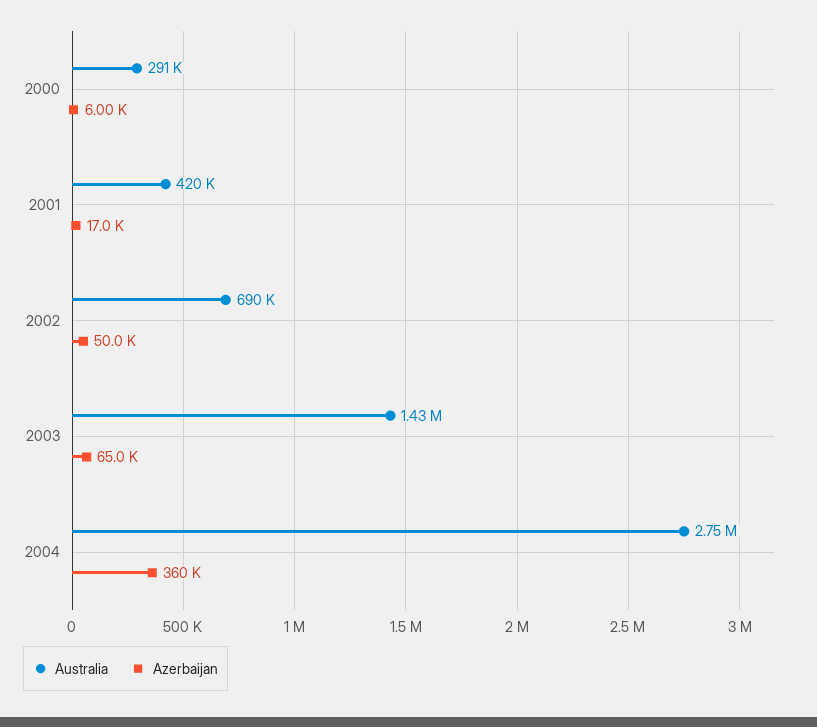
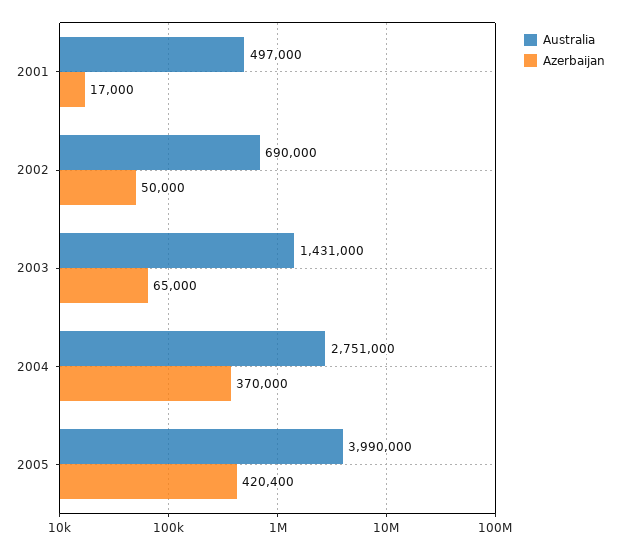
Australia, 2000: 291000 -> none
Azerbaijan, 2000: 6000 -> none
Australia, 2001: 420000 -> 497000
Azerbaijan, 2004: 360000 -> 370000
Australia, 2005: none -> 3990000
Azerbaijan, 2005: none -> 420400

